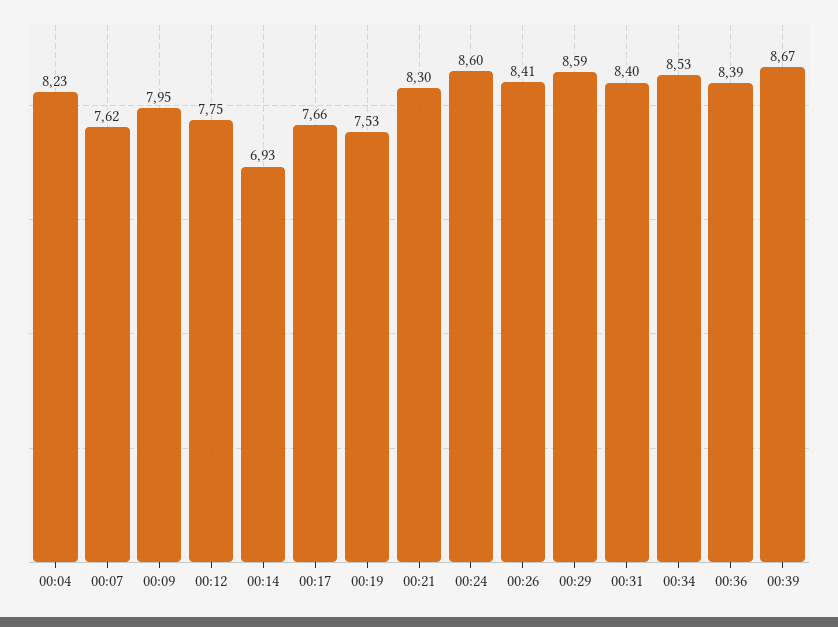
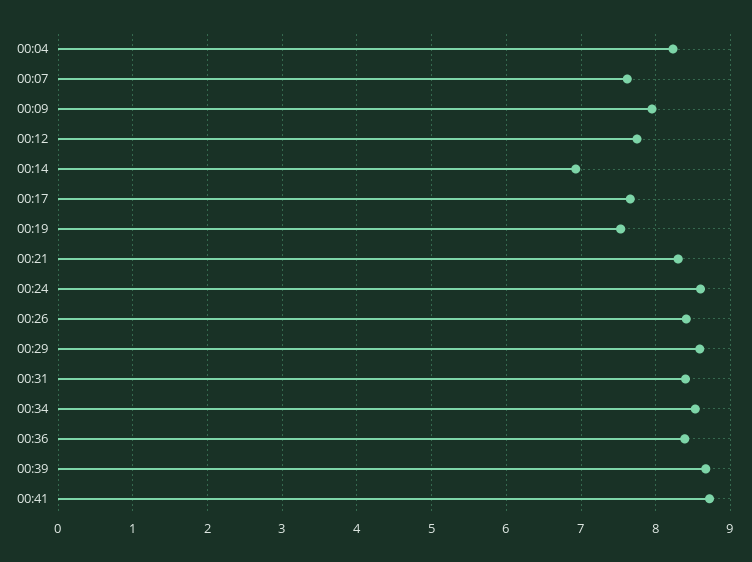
00:41: none -> 8.7

